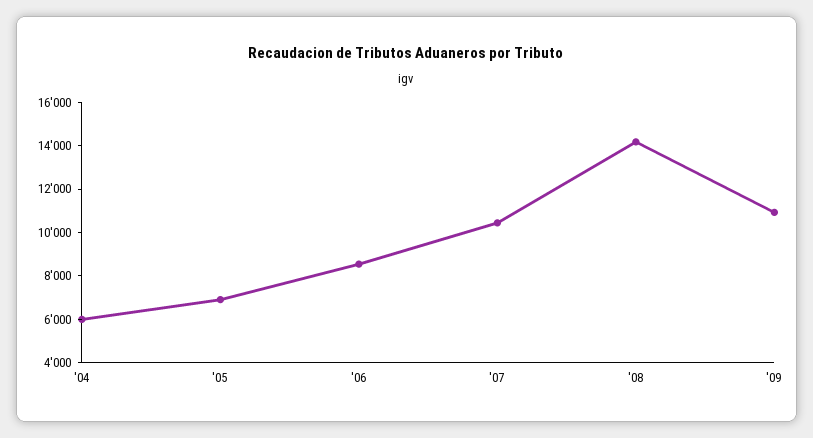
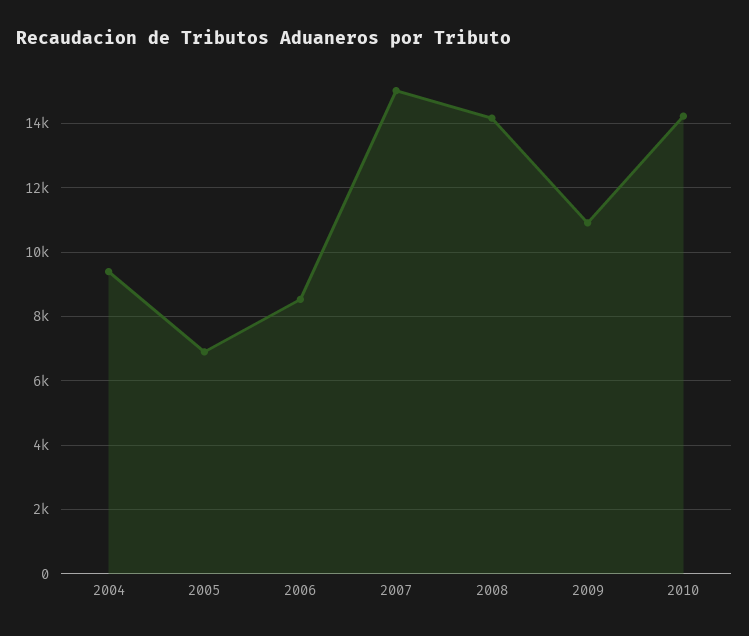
'04: 6000 -> 9400
'07: 10500 -> 15000
2010: none -> 14200

